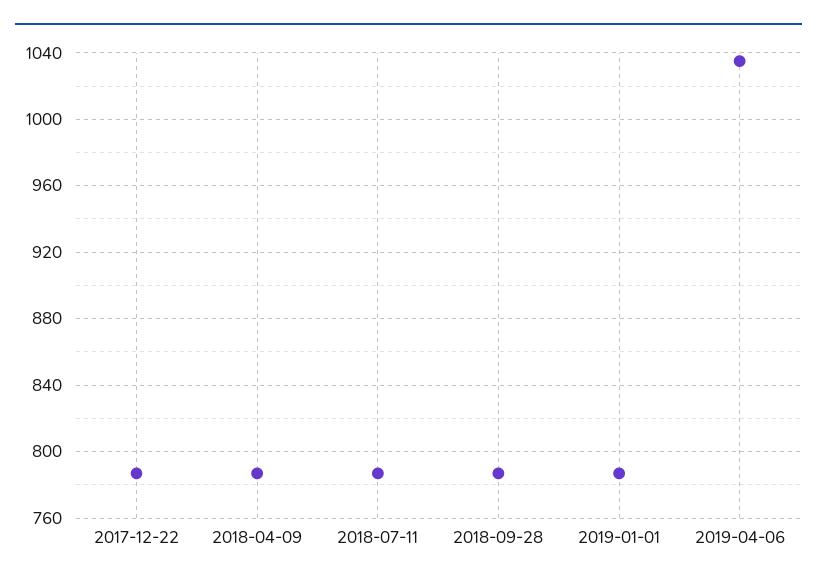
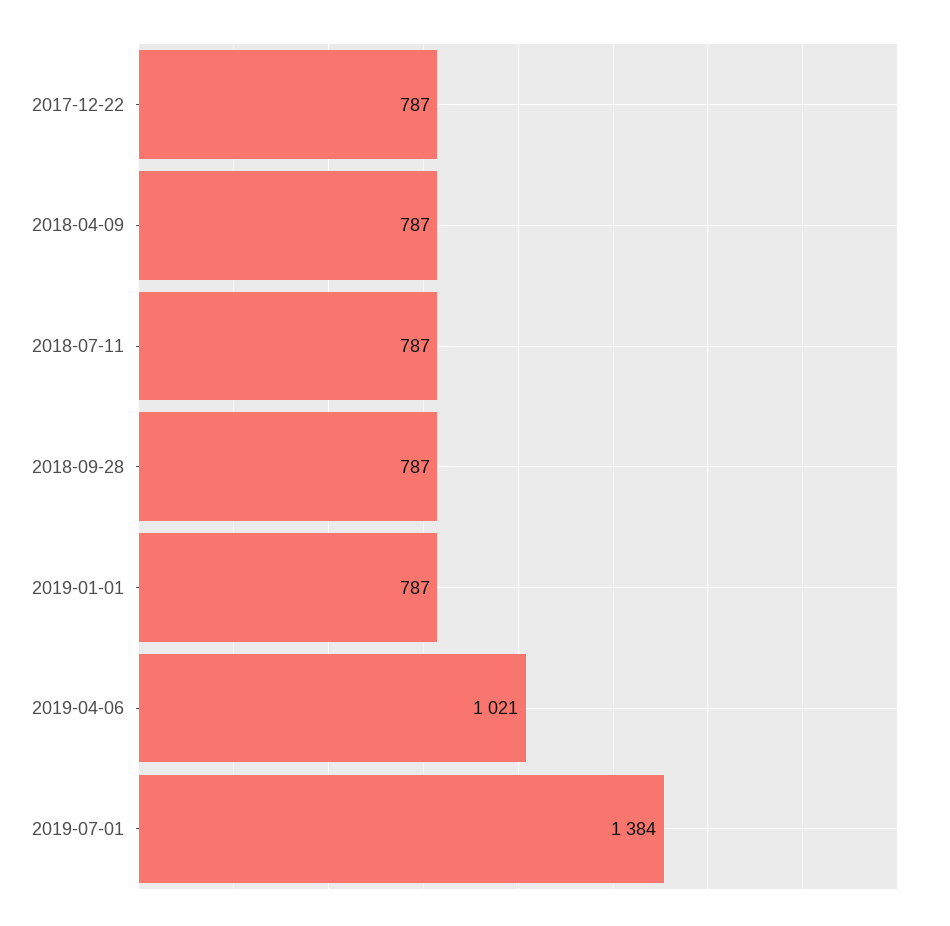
2019-04-06: 1035 -> 1021
2019-07-01: none -> 1384

